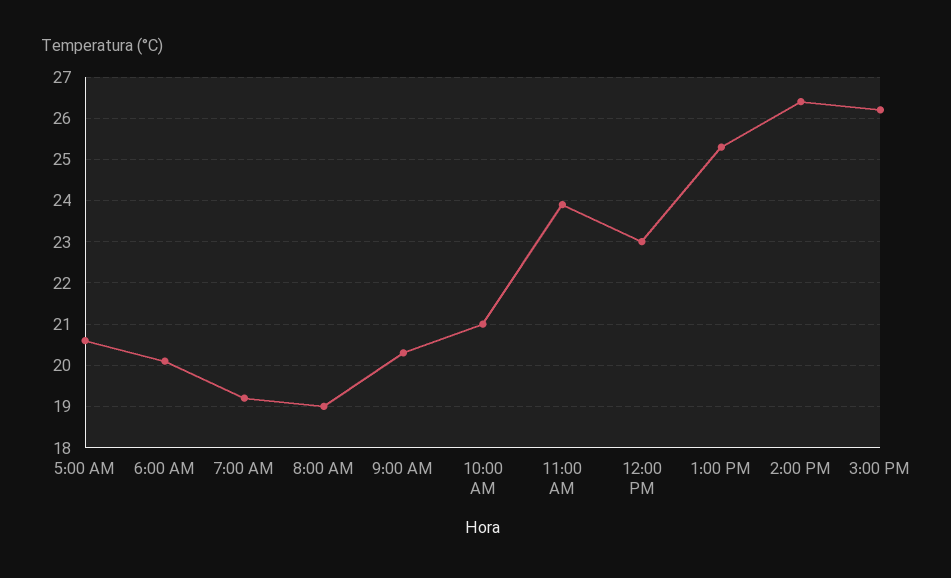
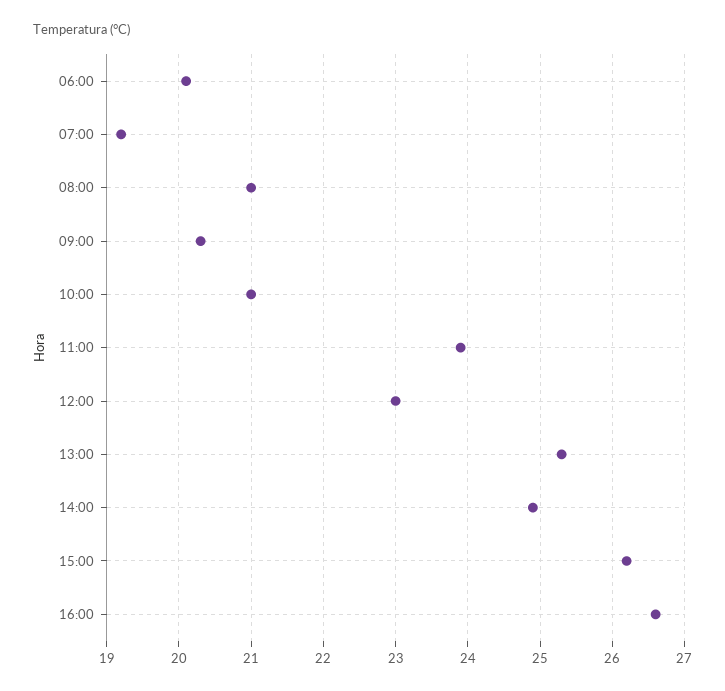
5:00 AM: 20.5 -> none
8:00 AM: 19 -> 21
2:00 PM: 26.5 -> 24.9
16:00: none -> 26.6

